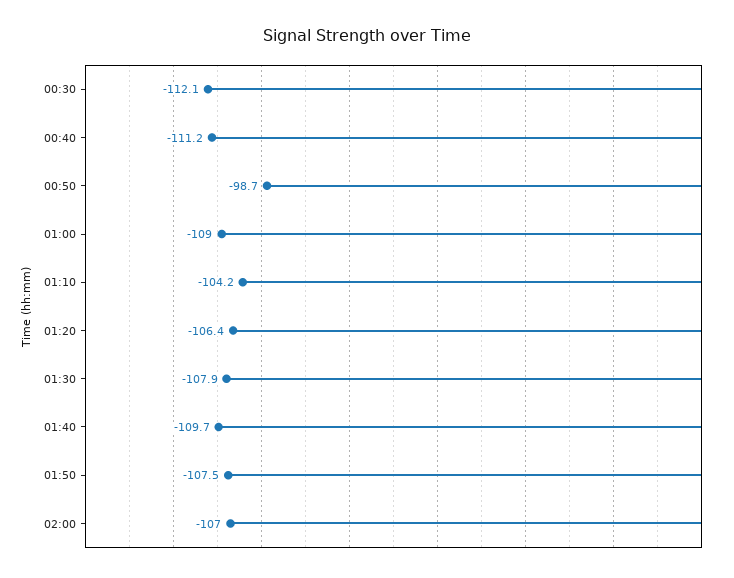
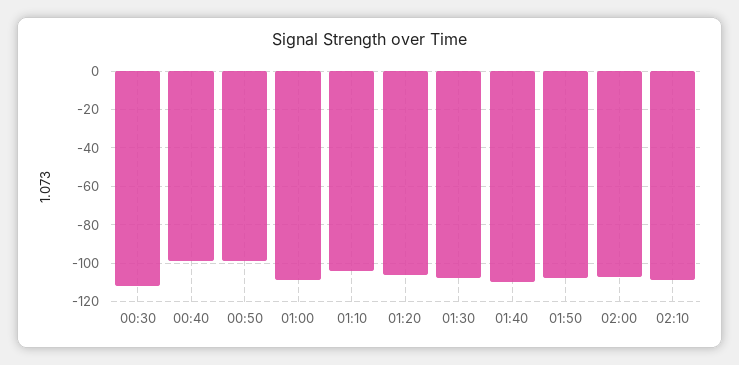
00:40: -111.2 -> -100
02:10: none -> -110

